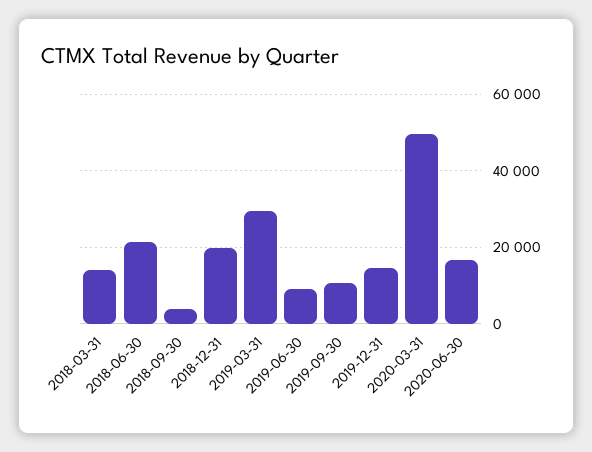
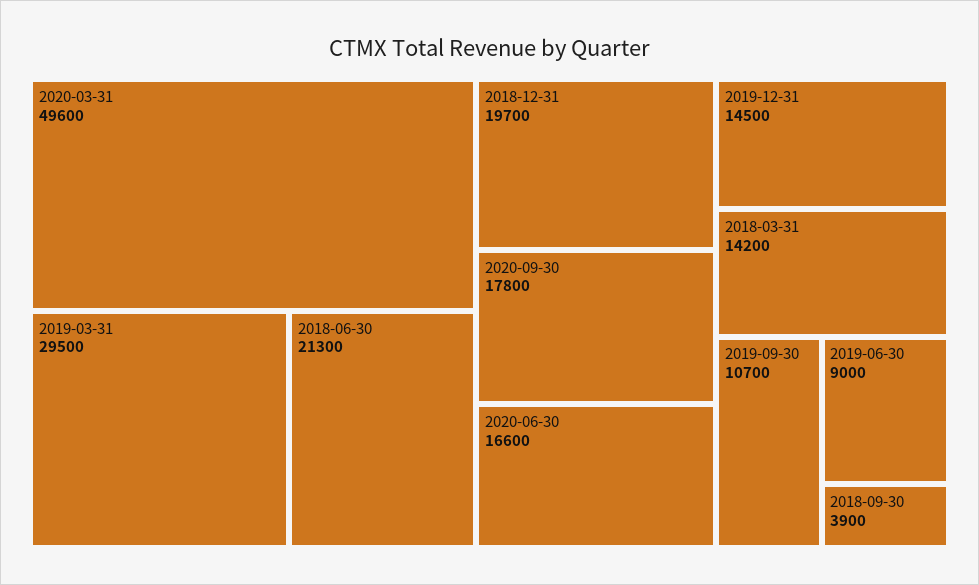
2020-09-30: none -> 17800

